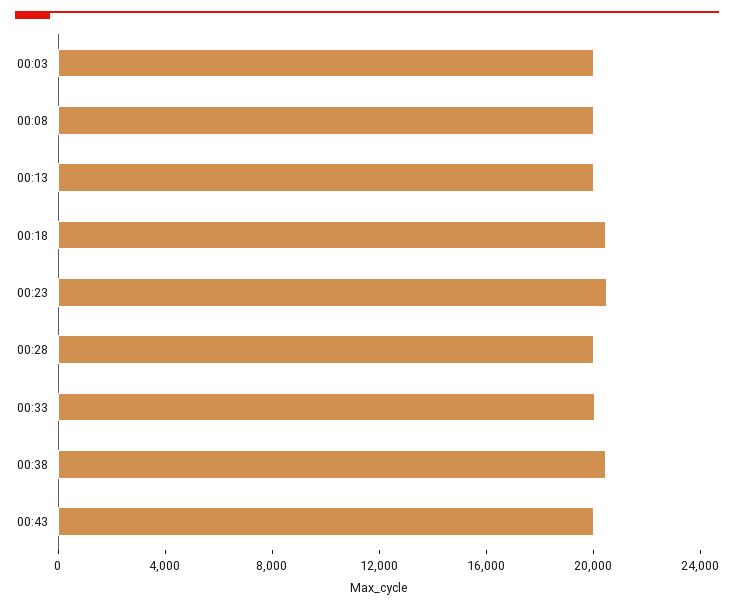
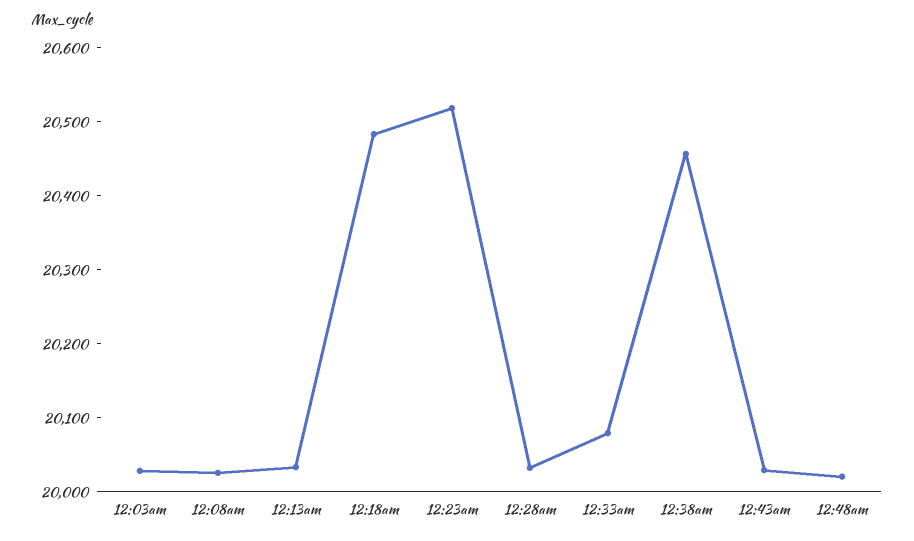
12:48am: none -> 20020

